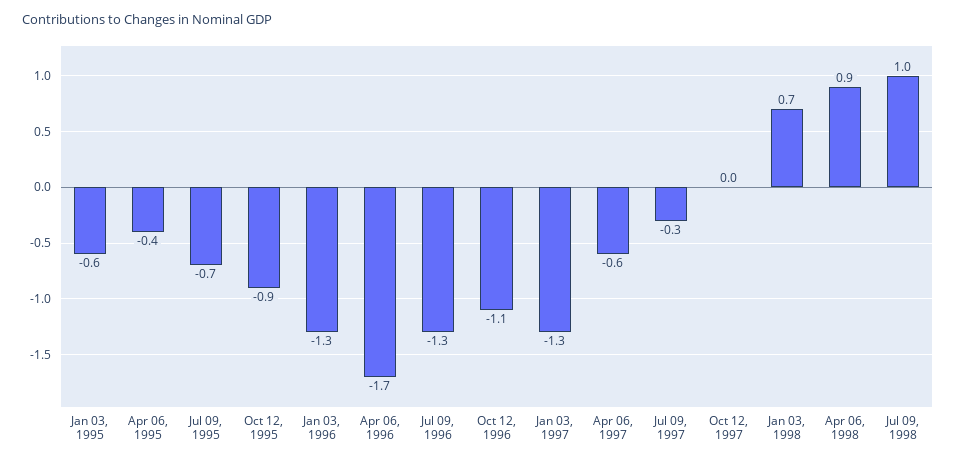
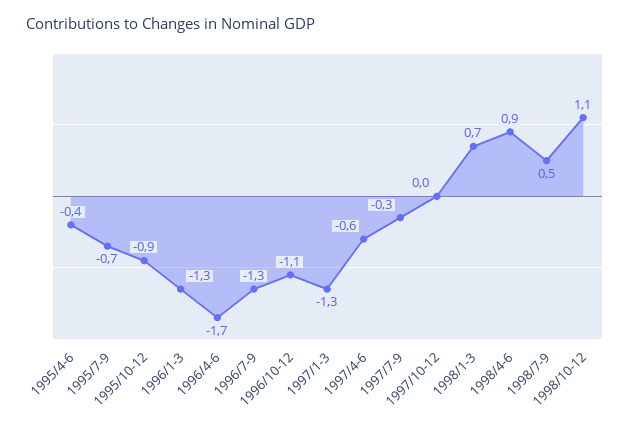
Jan 03, 1995: -0.6 -> none
Jul 09, 1998: 1 -> 0.5
1998/10-12: none -> 1.1

